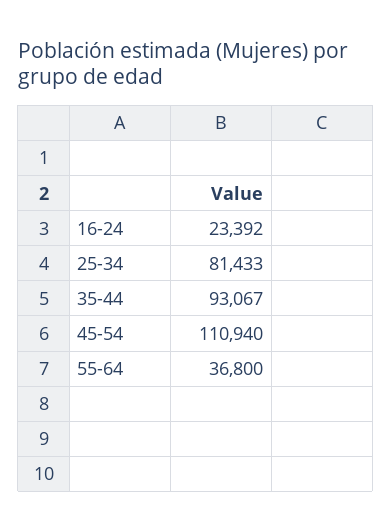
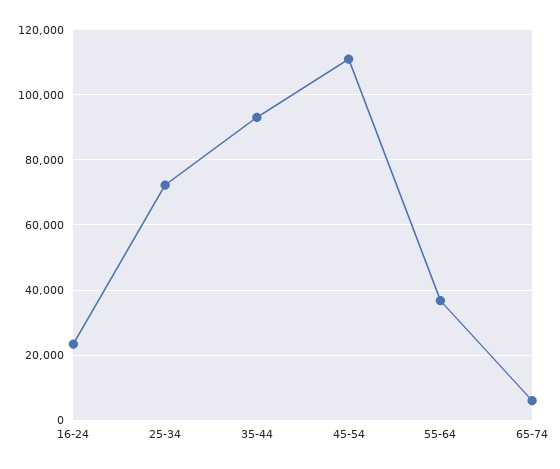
25-34: 81433 -> 72000
65-74: none -> 6000

